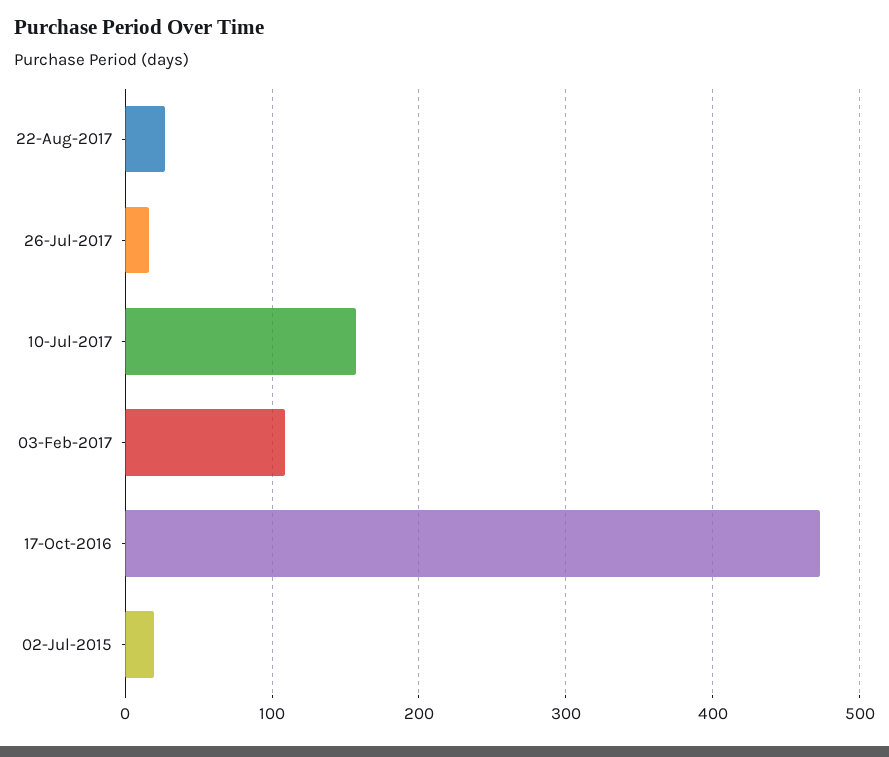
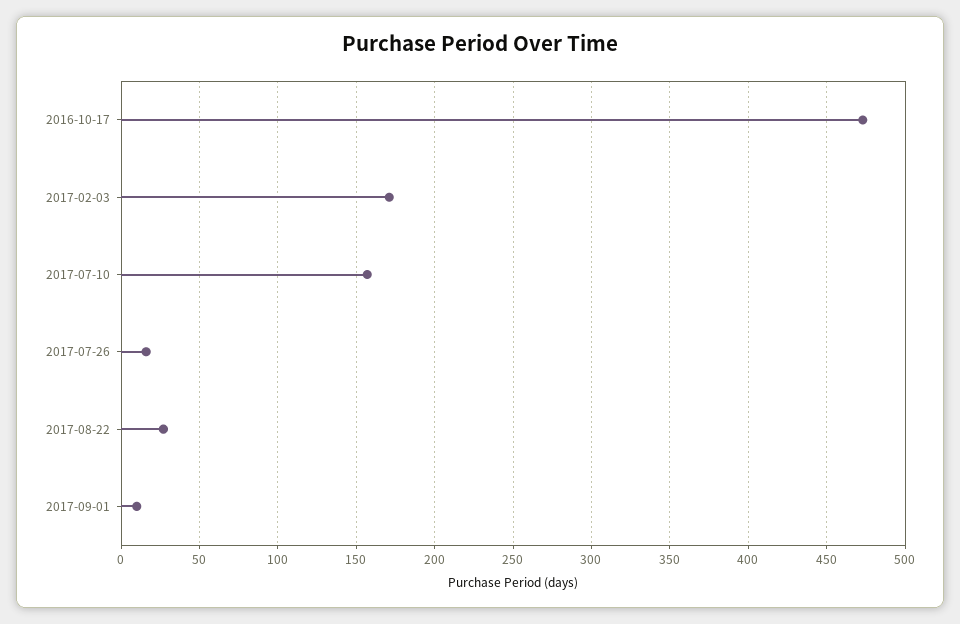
03-Feb-2017: 110 -> 170
02-Jul-2015: 20 -> none
2017-09-01: none -> 10

